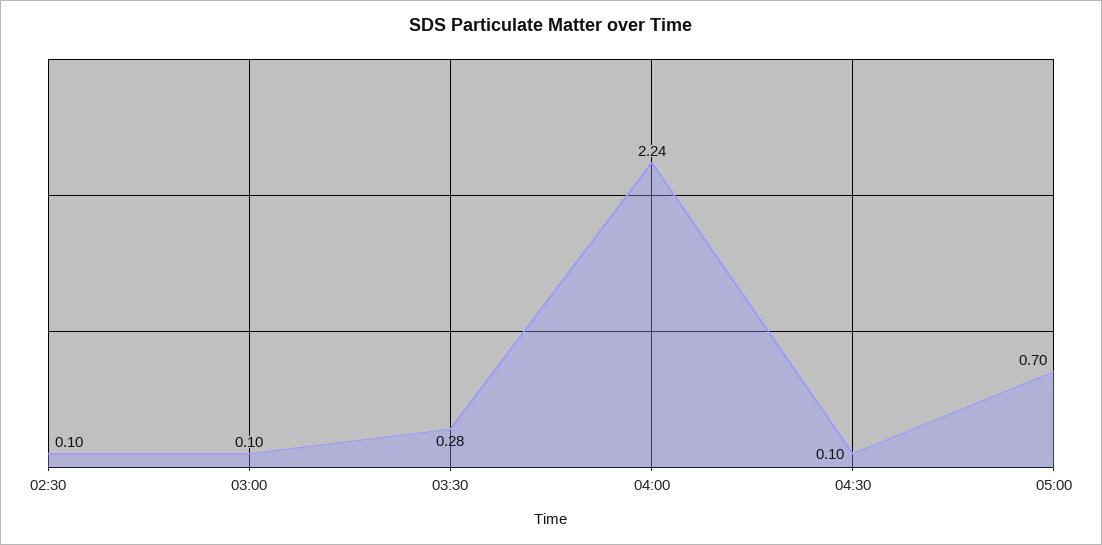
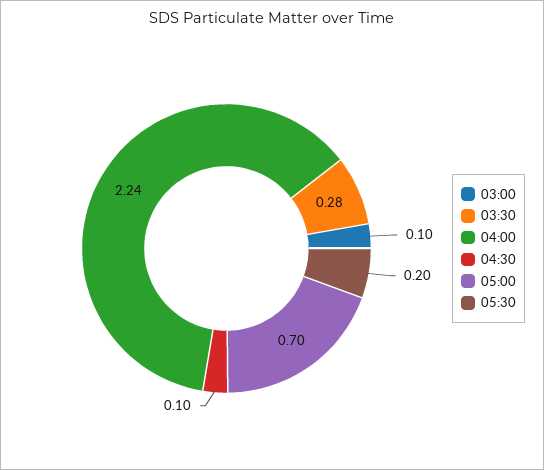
02:30: 0.1 -> none
05:30: none -> 0.2

